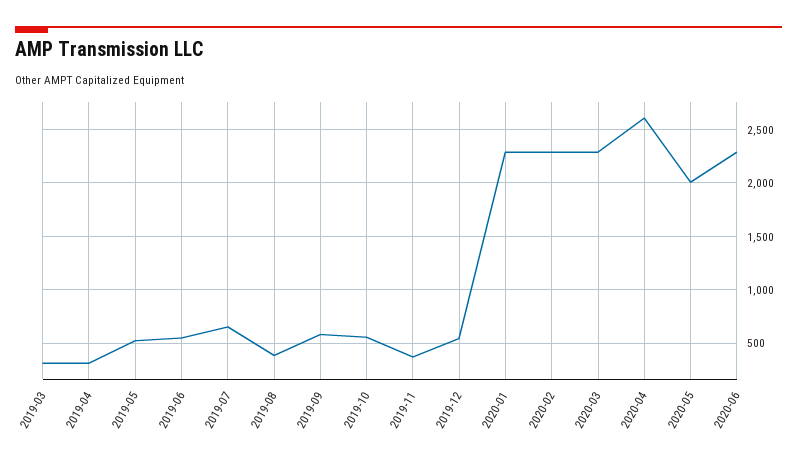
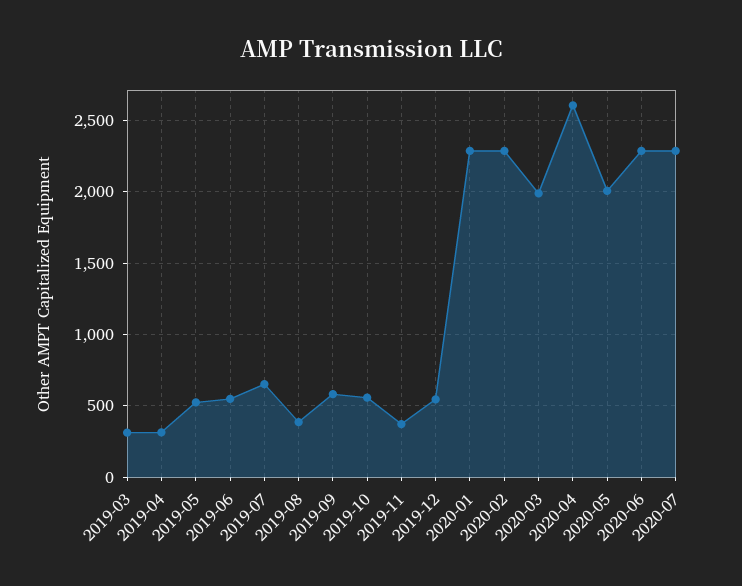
2020-03: 2300 -> 2000
2020-07: none -> 2300

